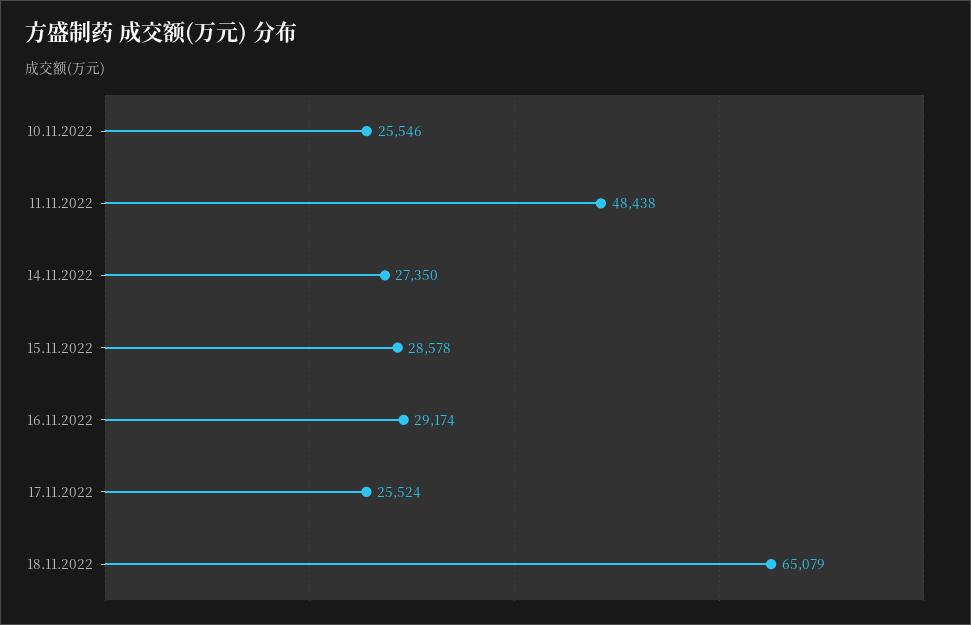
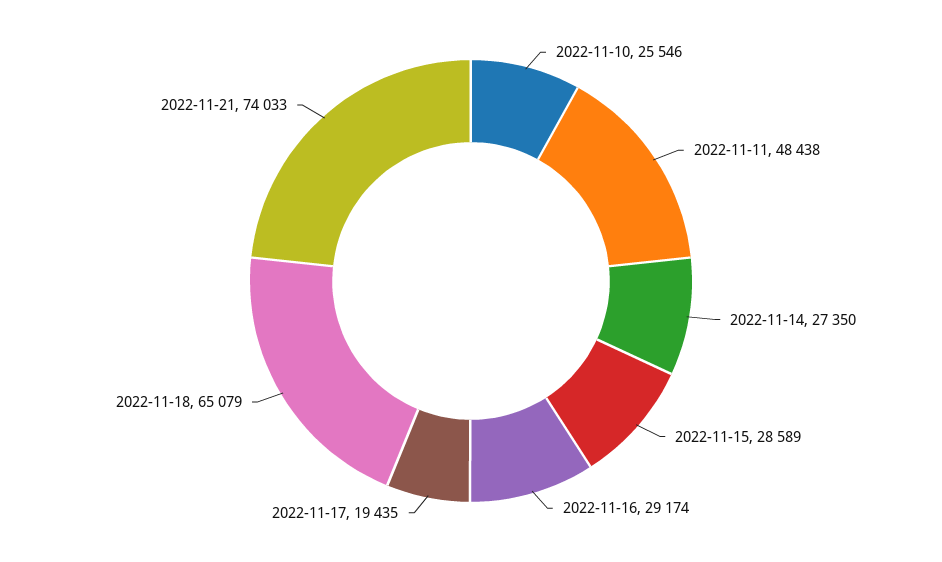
15.11.2022: 28578 -> 28589
17.11.2022: 25524 -> 19435
2022-11-21: none -> 74033

